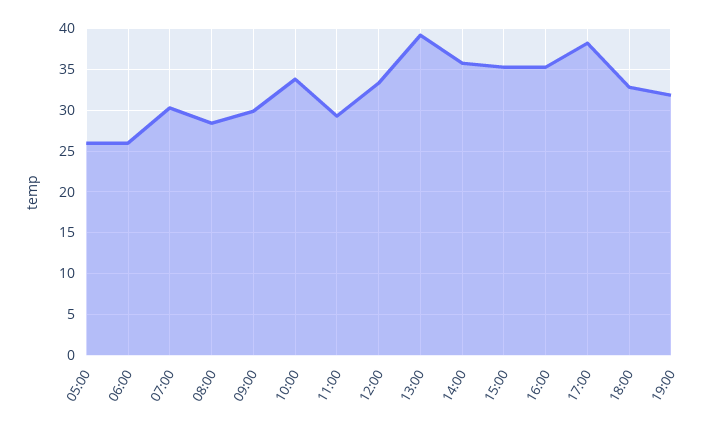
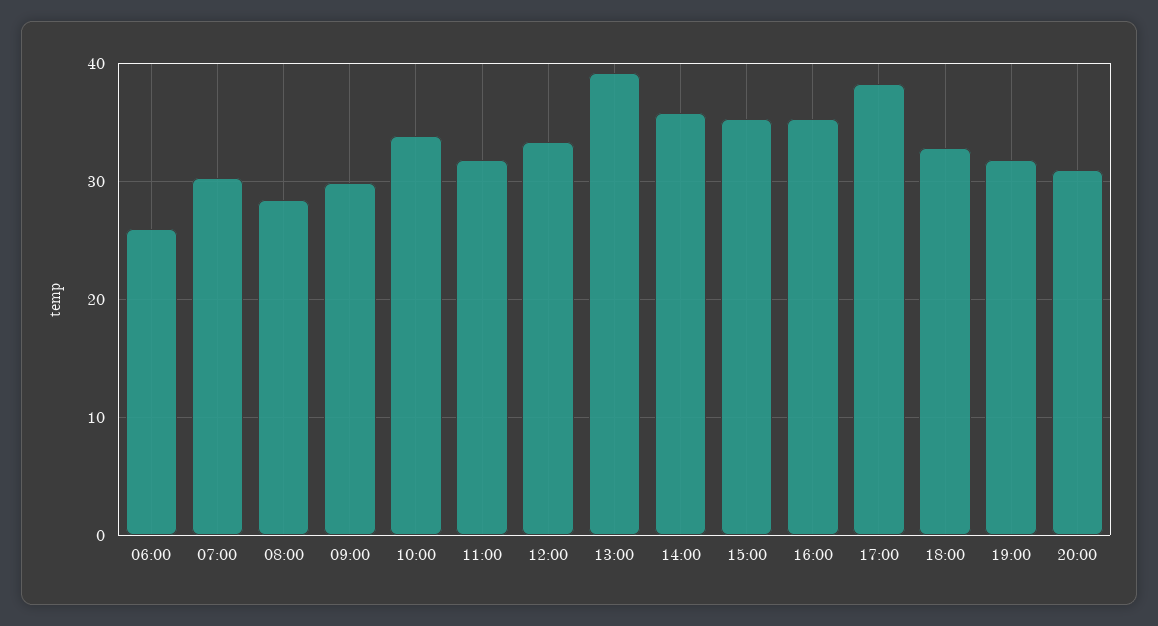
05:00: 26 -> none
11:00: 29 -> 32
20:00: none -> 31

